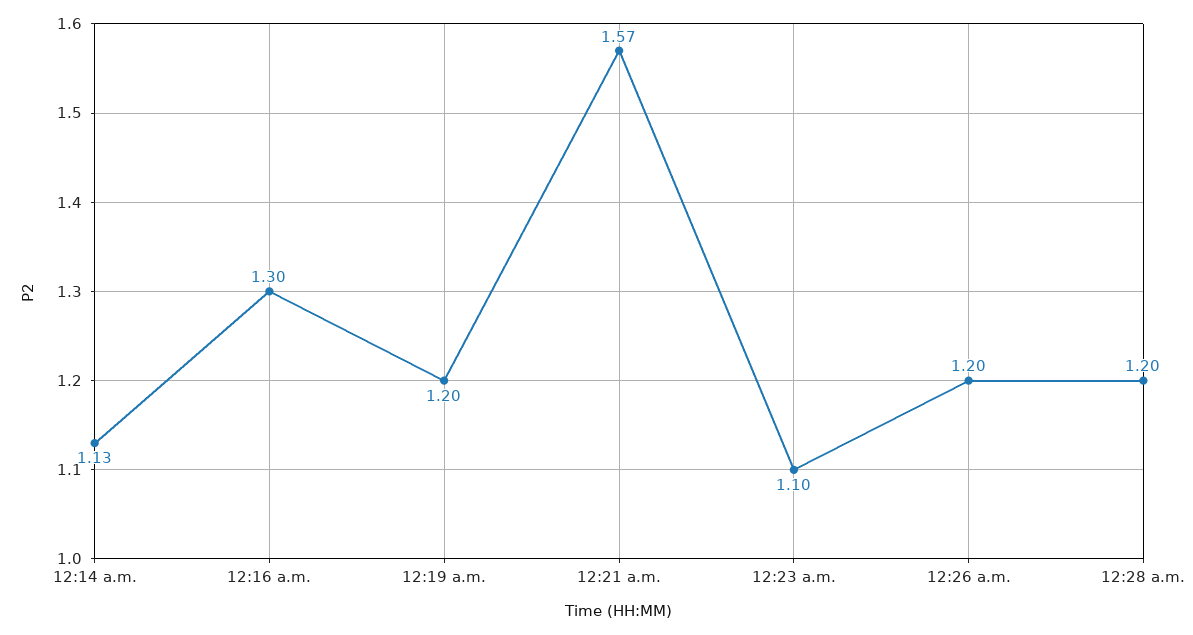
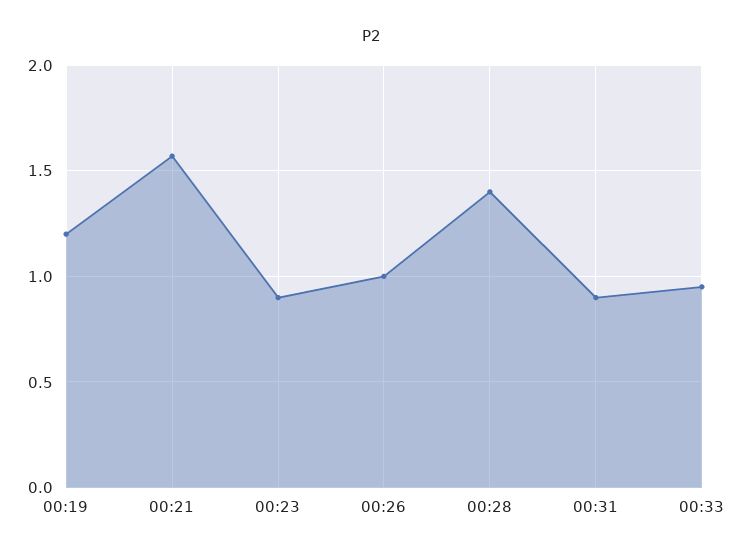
12:14 a.m.: 1.13 -> none
12:16 a.m.: 1.3 -> none
12:23 a.m.: 1.1 -> 0.9
12:26 a.m.: 1.2 -> 1
12:28 a.m.: 1.2 -> 1.4
00:31: none -> 0.9
00:33: none -> 0.95

